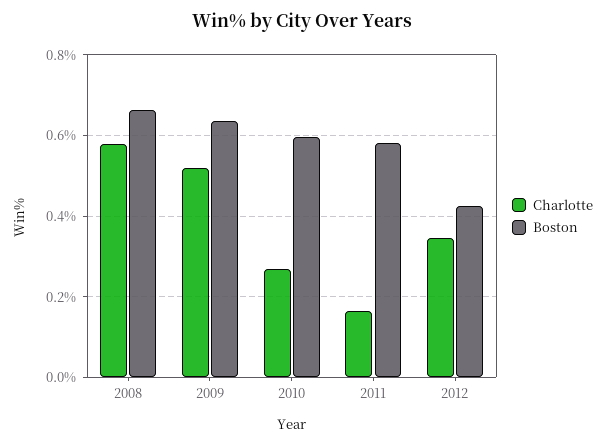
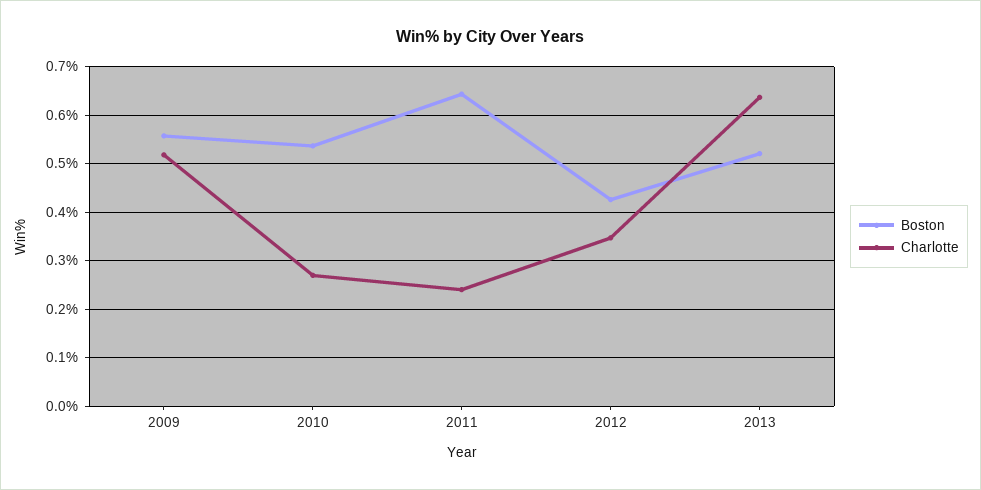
Charlotte, 2008: 0.58 -> none
Boston, 2008: 0.66 -> none
Boston, 2009: 0.64 -> 0.56
Boston, 2010: 0.6 -> 0.54
Charlotte, 2011: 0.16 -> 0.24
Boston, 2011: 0.58 -> 0.64
Boston, 2013: none -> 0.52
Charlotte, 2013: none -> 0.64

